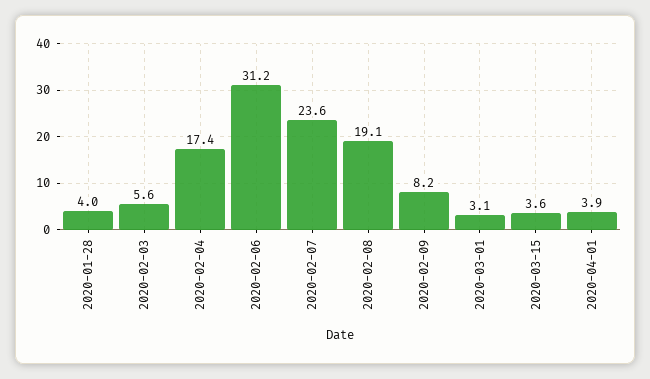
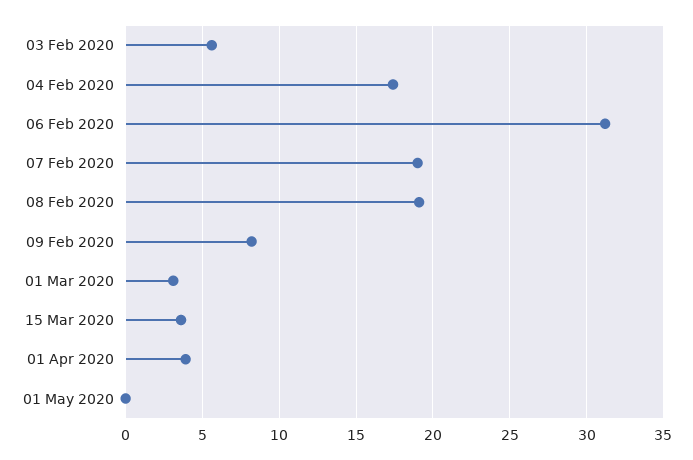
2020-01-28: 4 -> none
2020-02-07: 23.6 -> 19
01 May 2020: none -> 0

